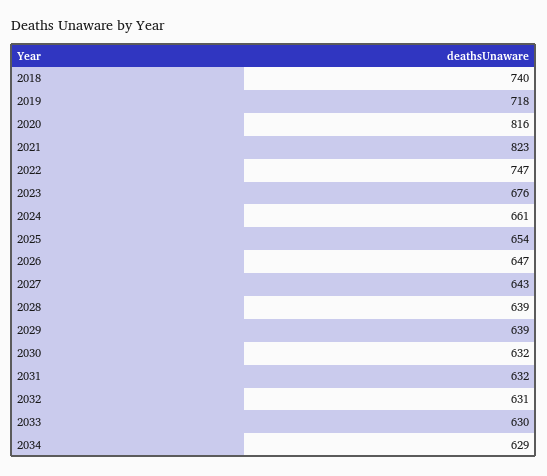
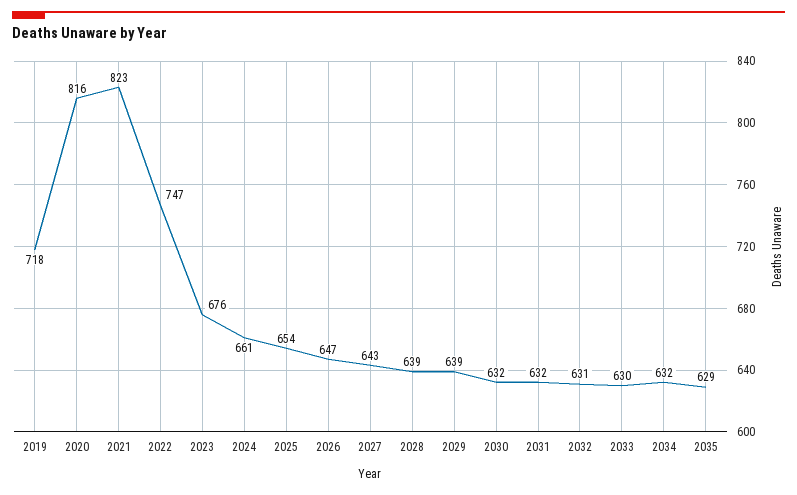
2018: 740 -> none
2034: 629 -> 632
2035: none -> 629

